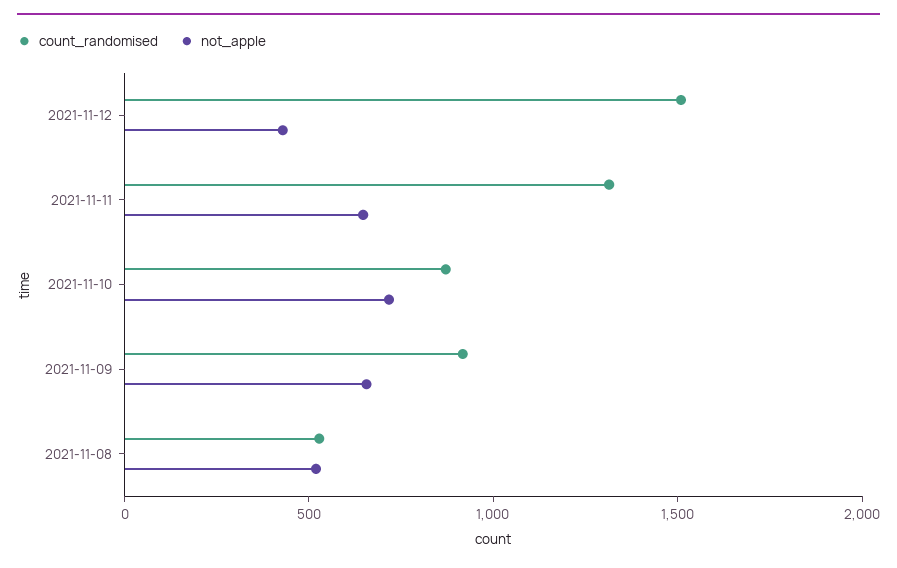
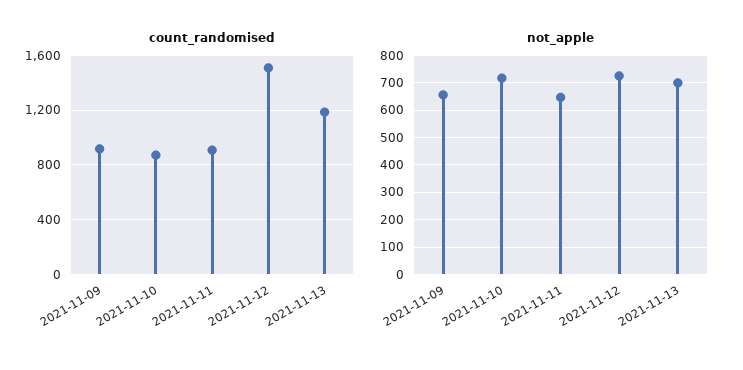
not_apple, 2021-11-12: 400 -> 725
count_randomised, 2021-11-11: 1300 -> 900
count_randomised, 2021-11-08: 500 -> none
not_apple, 2021-11-08: 500 -> none
count_randomised, 2021-11-13: none -> 1200
not_apple, 2021-11-13: none -> 700

